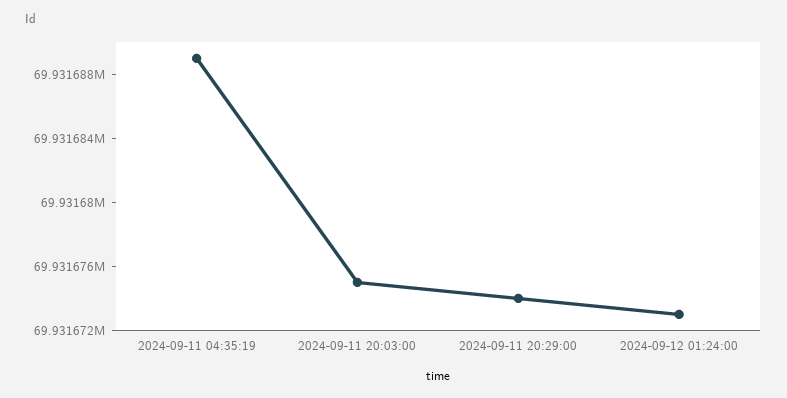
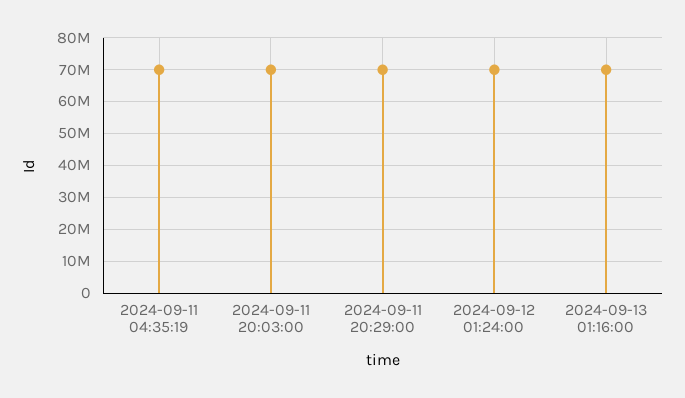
2024-09-13 01:16:00: none -> 70000000

